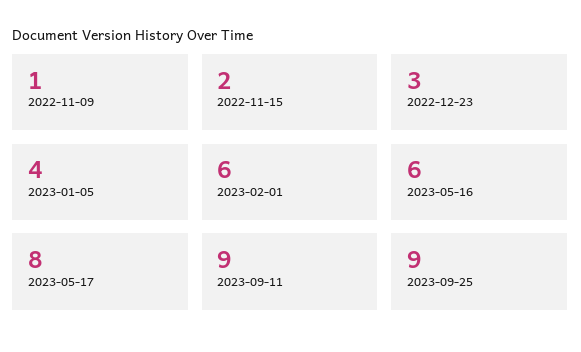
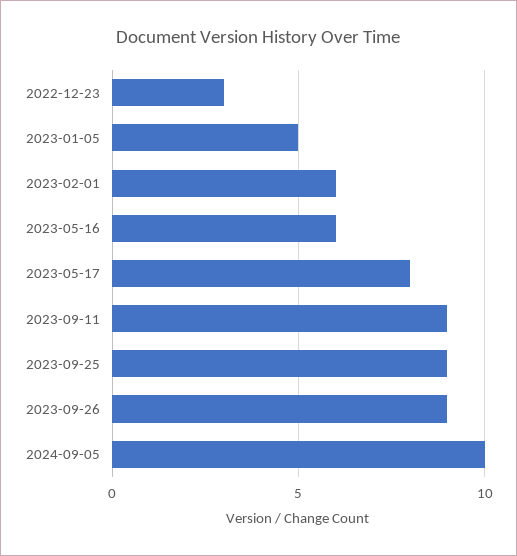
2022-11-09: 1 -> none
2022-11-15: 2 -> none
2023-01-05: 4 -> 5
2023-09-26: none -> 9
2024-09-05: none -> 10

